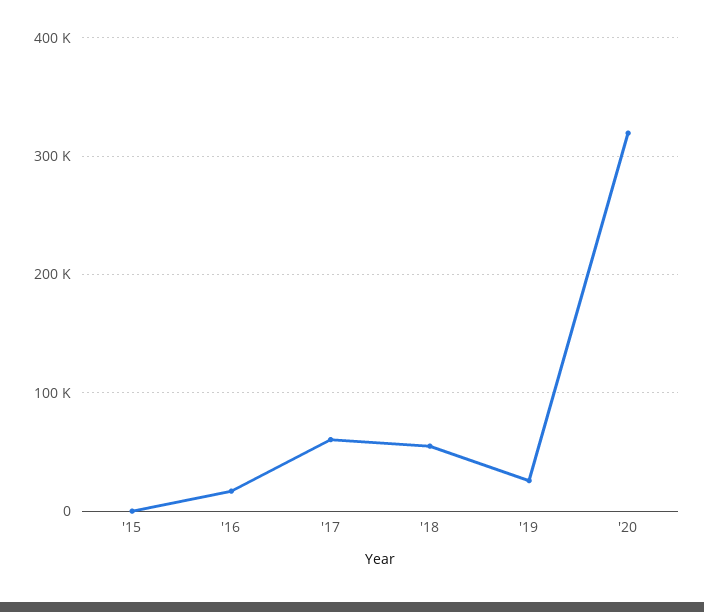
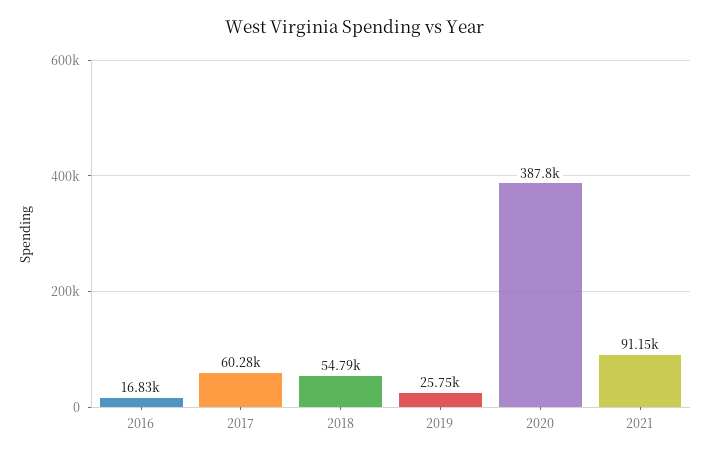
'15: 0 -> none
'20: 320000 -> 387800
2021: none -> 91150

